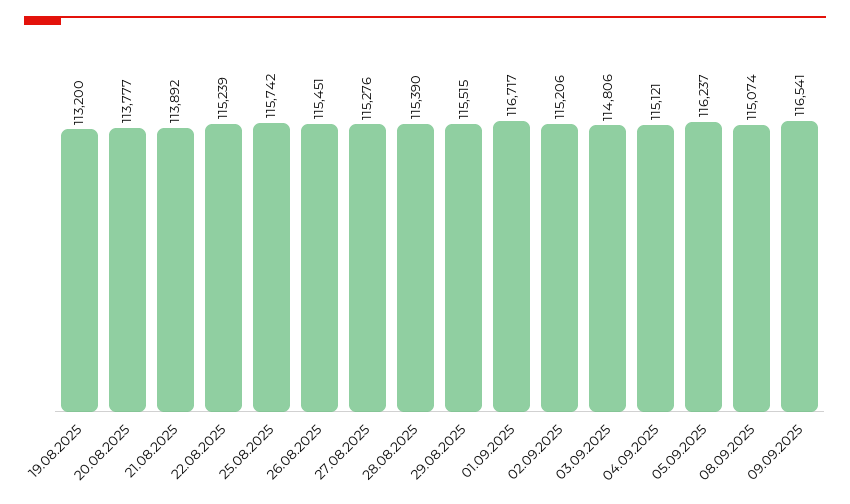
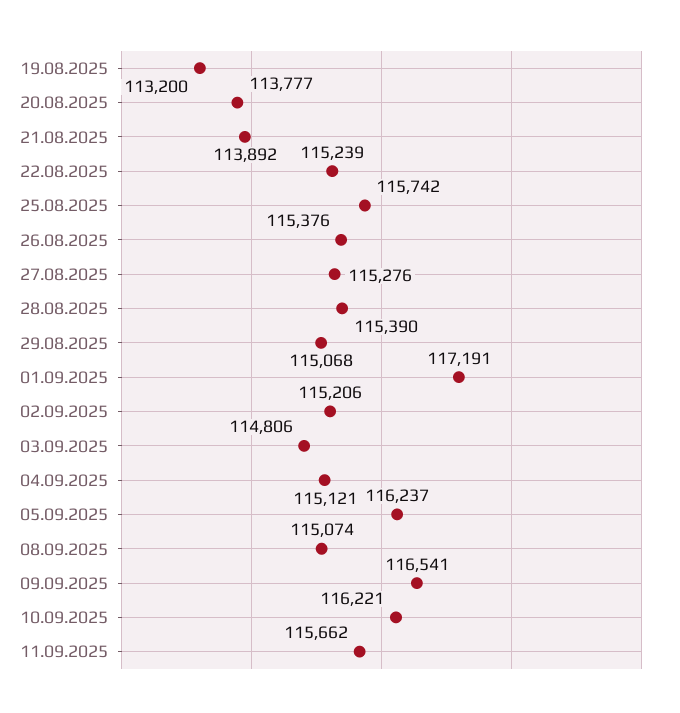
26.08.2025: 115451 -> 115376
29.08.2025: 115515 -> 115068
01.09.2025: 116717 -> 117191
10.09.2025: none -> 116221
11.09.2025: none -> 115662

